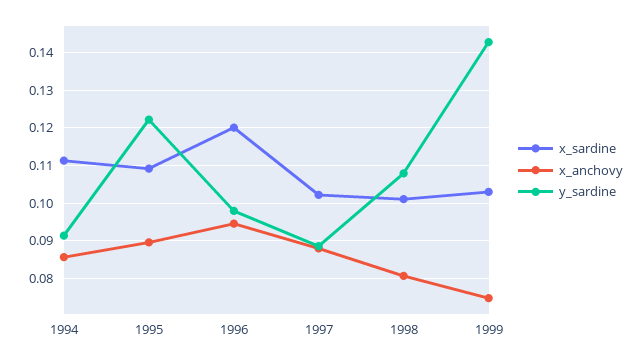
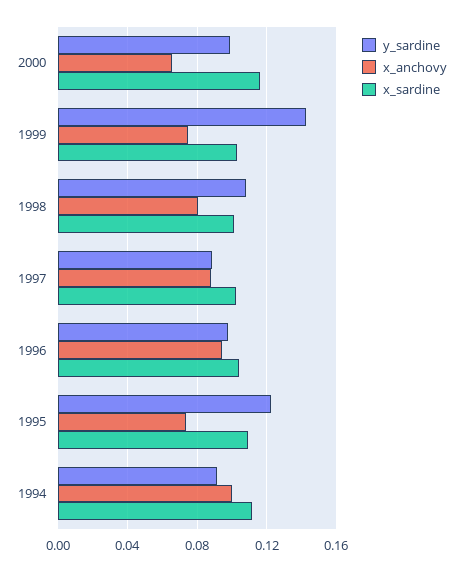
x_anchovy, 1994: 0.086 -> 0.1
x_anchovy, 1995: 0.09 -> 0.075
x_sardine, 1996: 0.12 -> 0.105
y_sardine, 2000: none -> 0.1
x_anchovy, 2000: none -> 0.065
x_sardine, 2000: none -> 0.115

